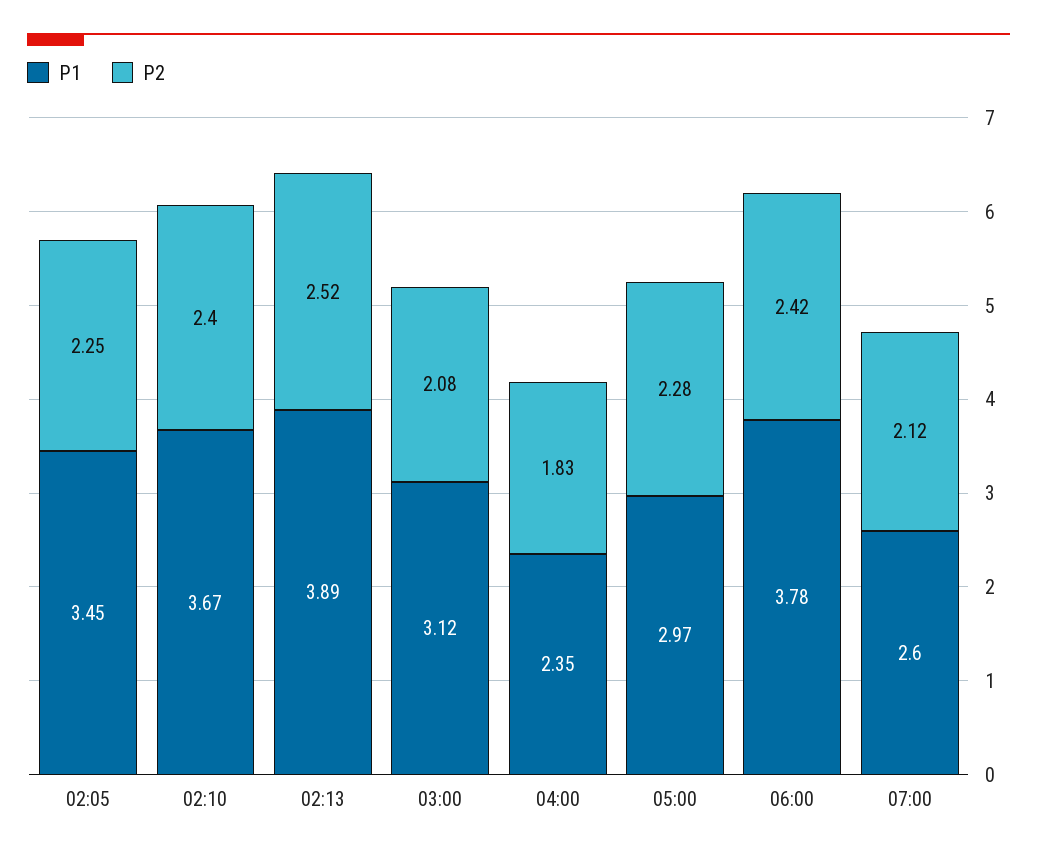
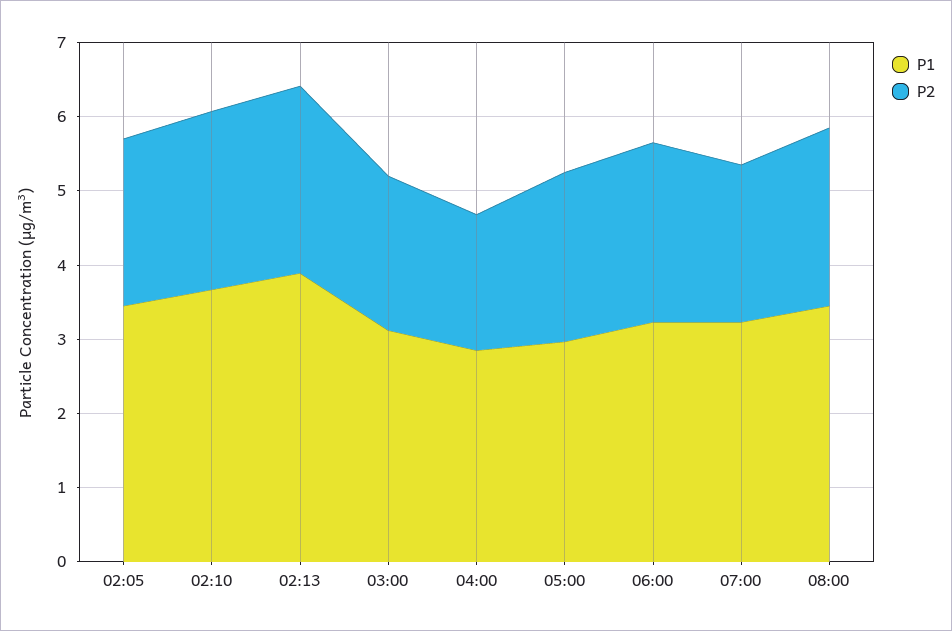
P1, 04:00: 2.35 -> 2.8
P1, 06:00: 3.78 -> 3.2
P1, 07:00: 2.6 -> 3.2
P1, 08:00: none -> 3.4
P2, 08:00: none -> 2.4

